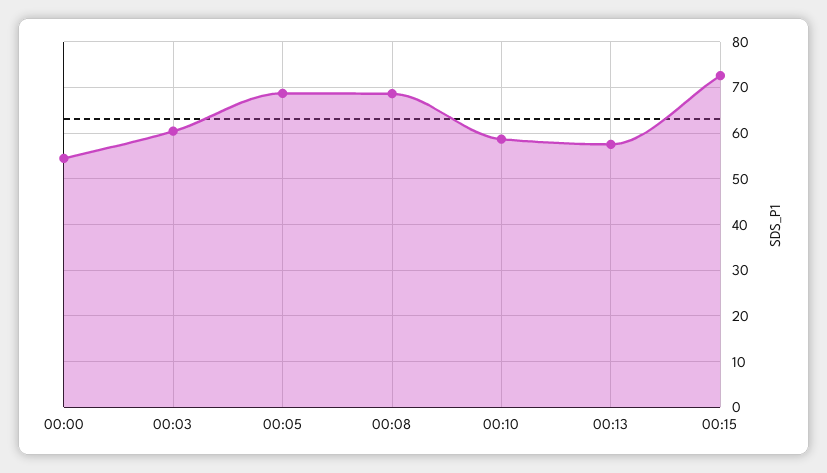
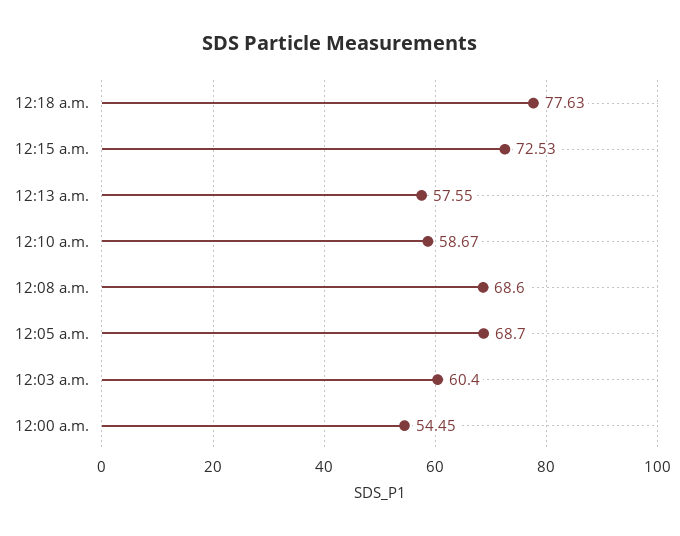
12:18 a.m.: none -> 77.63

